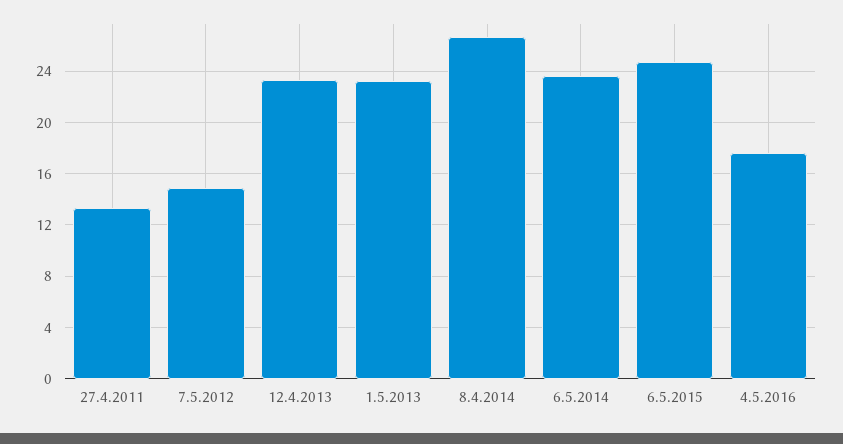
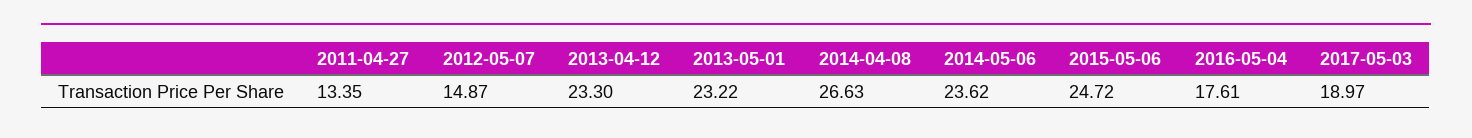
2017-05-03: none -> 18.97

